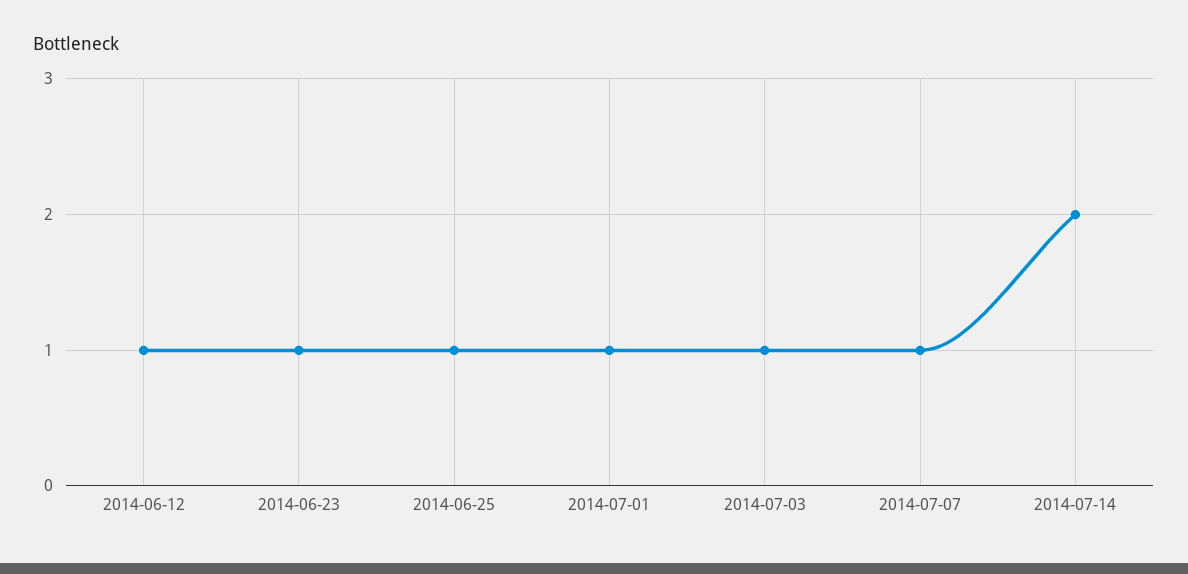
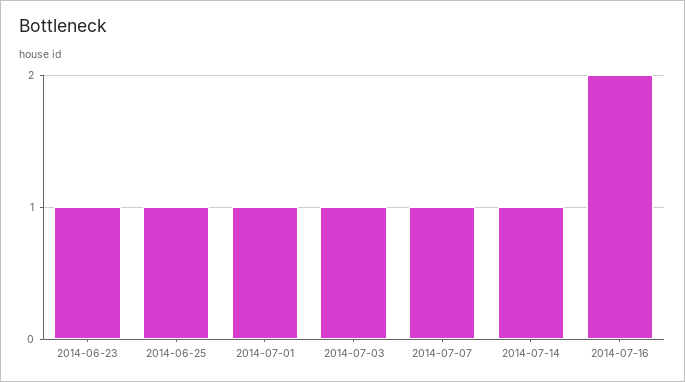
2014-06-12: 1 -> none
2014-07-14: 2 -> 1
2014-07-16: none -> 2

